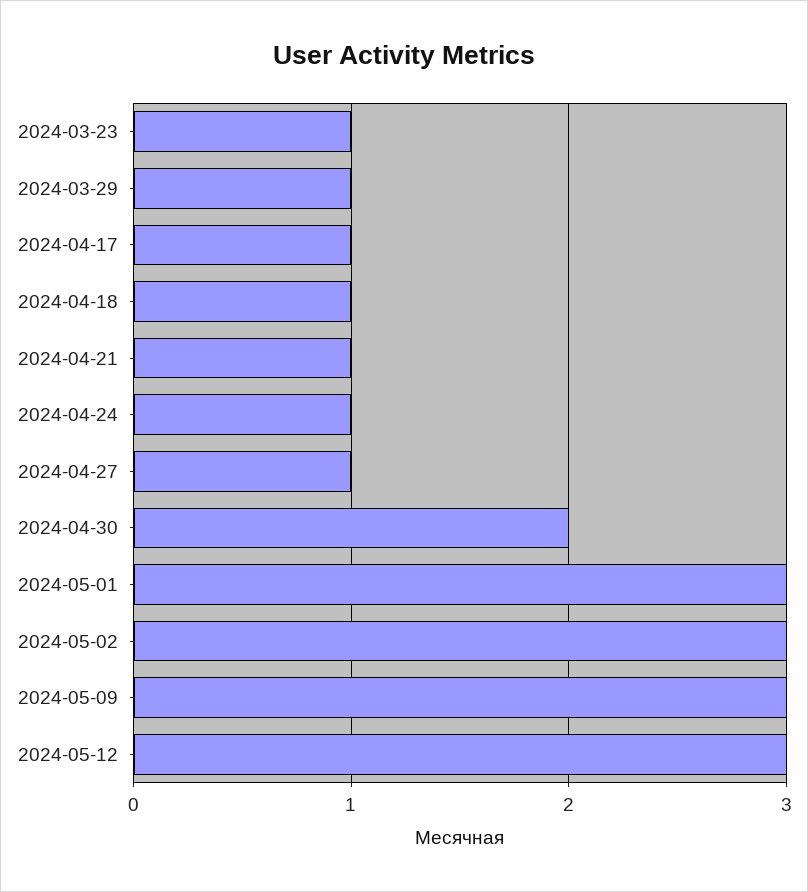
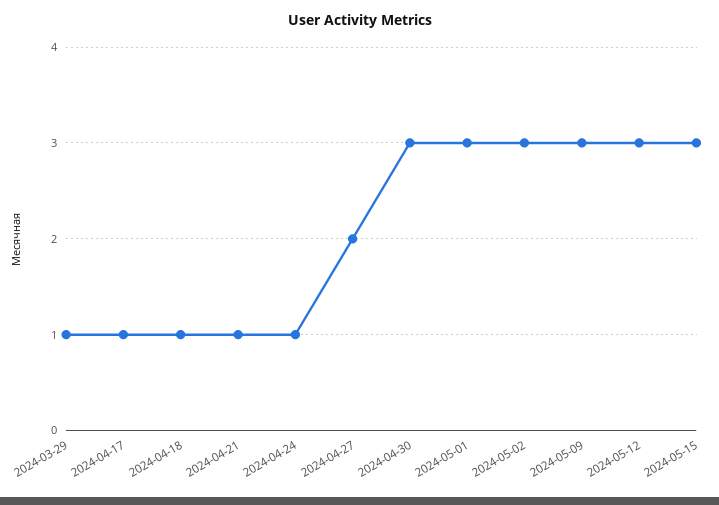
2024-03-23: 1 -> none
2024-04-27: 1 -> 2
2024-04-30: 2 -> 3
2024-05-15: none -> 3

